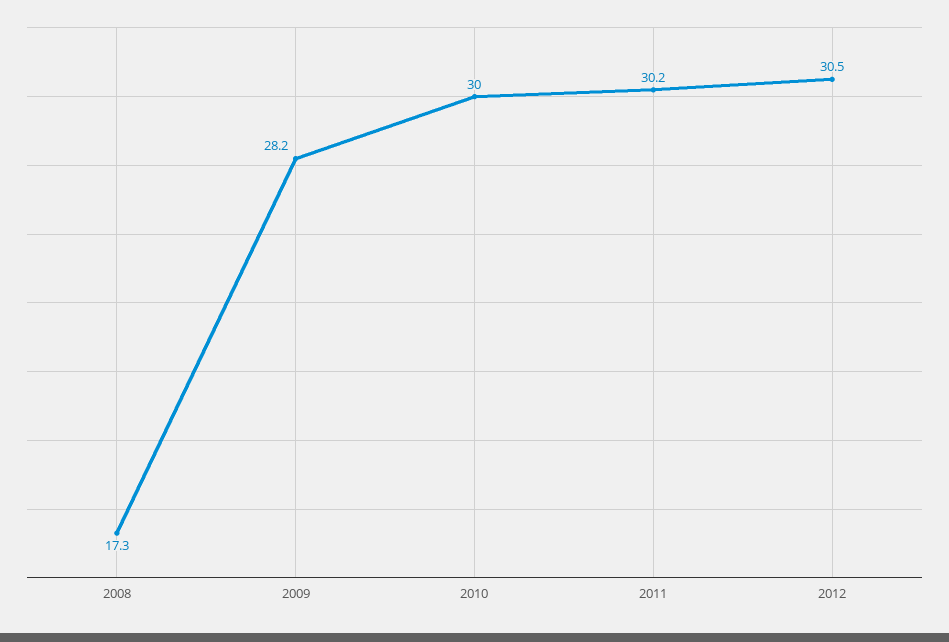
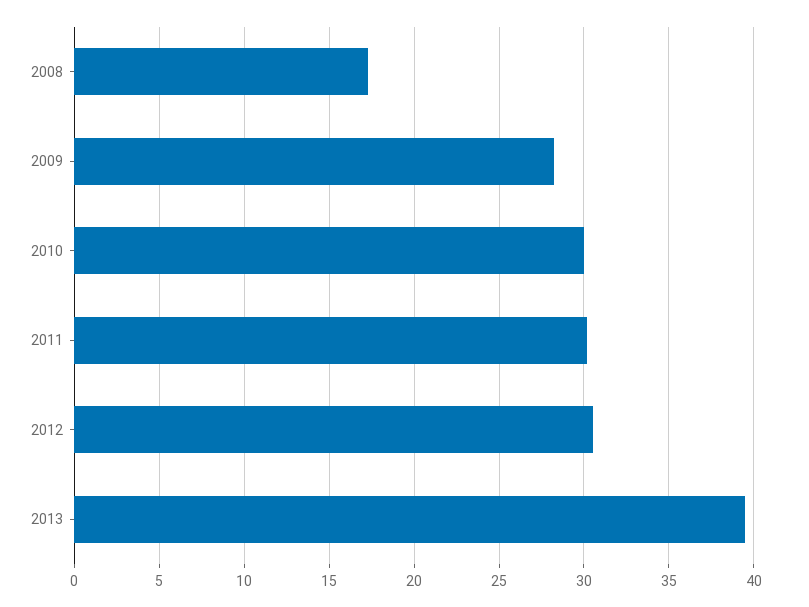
2013: none -> 39.5

